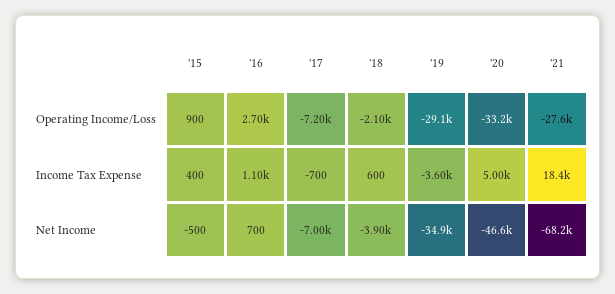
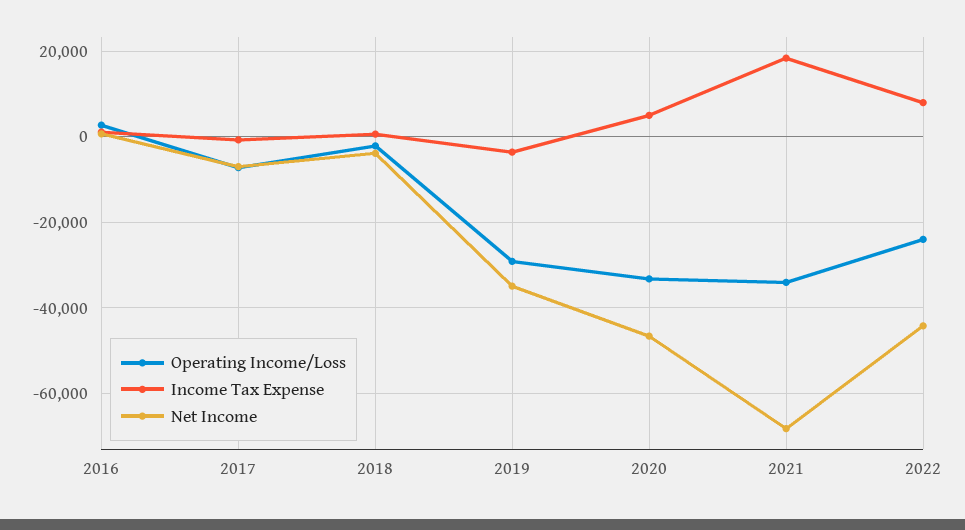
Operating Income/Loss, '15: 900 -> none
Operating Income/Loss, '21: -27600 -> -34000
Income Tax Expense, '15: 400 -> none
Net Income, '15: -500 -> none
Operating Income/Loss, 2022: none -> -24000
Income Tax Expense, 2022: none -> 8000
Net Income, 2022: none -> -44000

